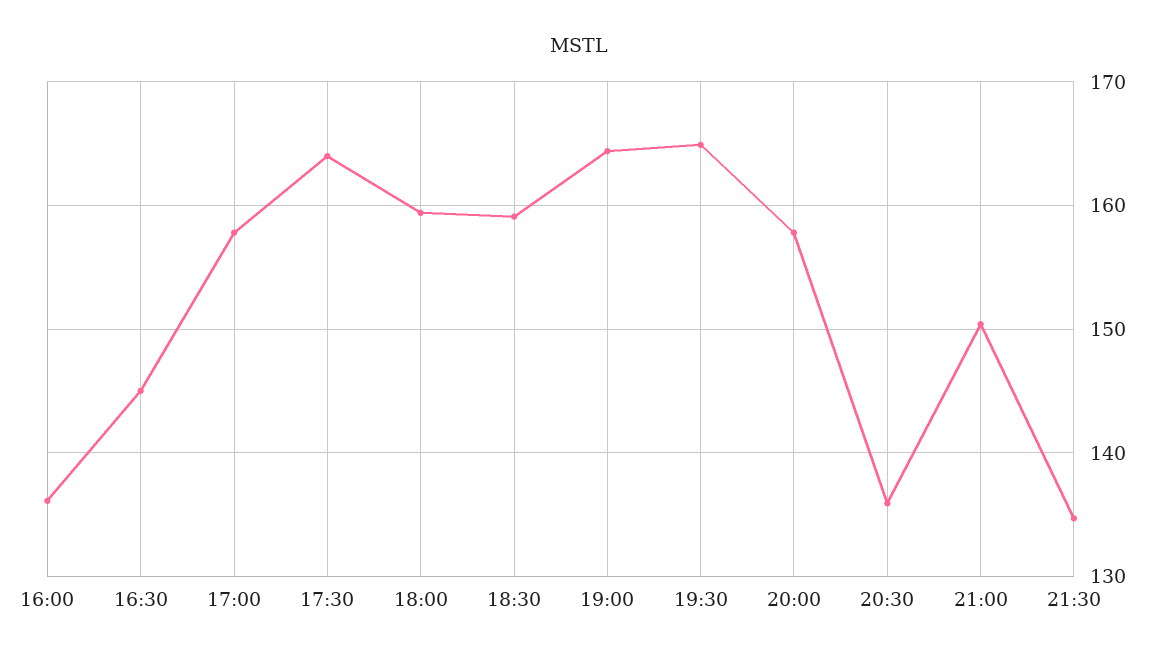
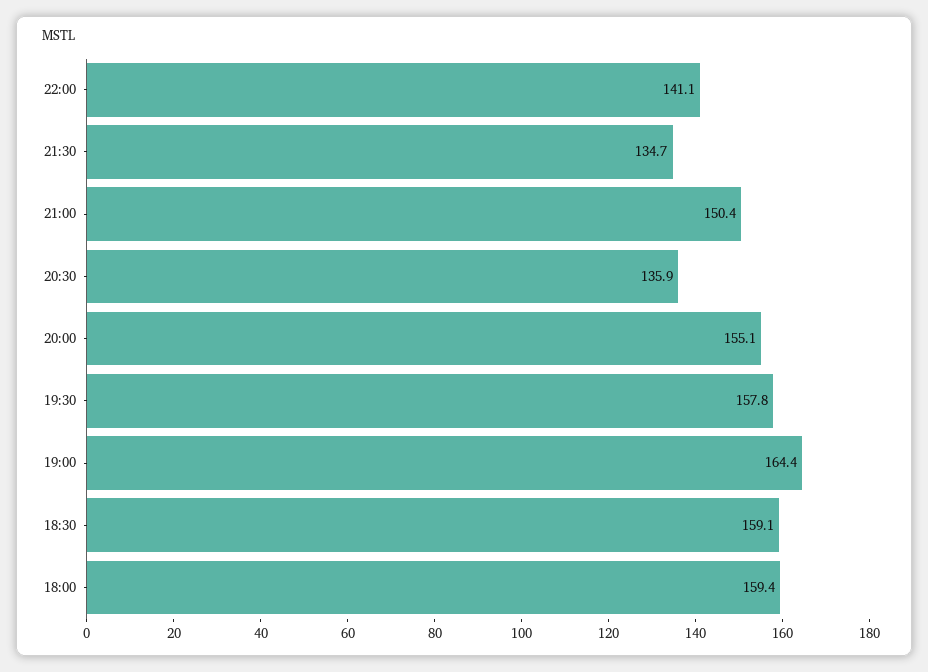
16:00: 136 -> none
16:30: 145 -> none
17:00: 158 -> none
17:30: 164 -> none
19:30: 165 -> 157.8
20:00: 158 -> 155.1
22:00: none -> 141.1

